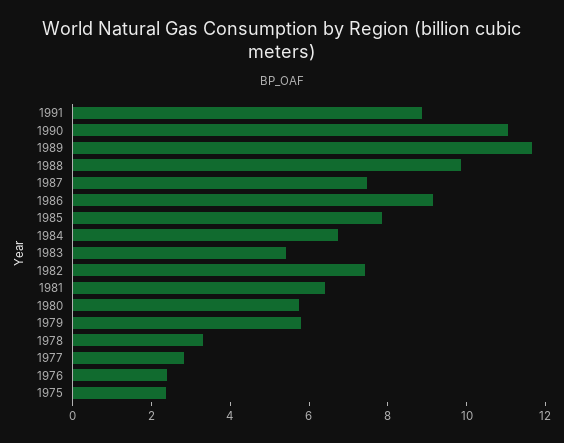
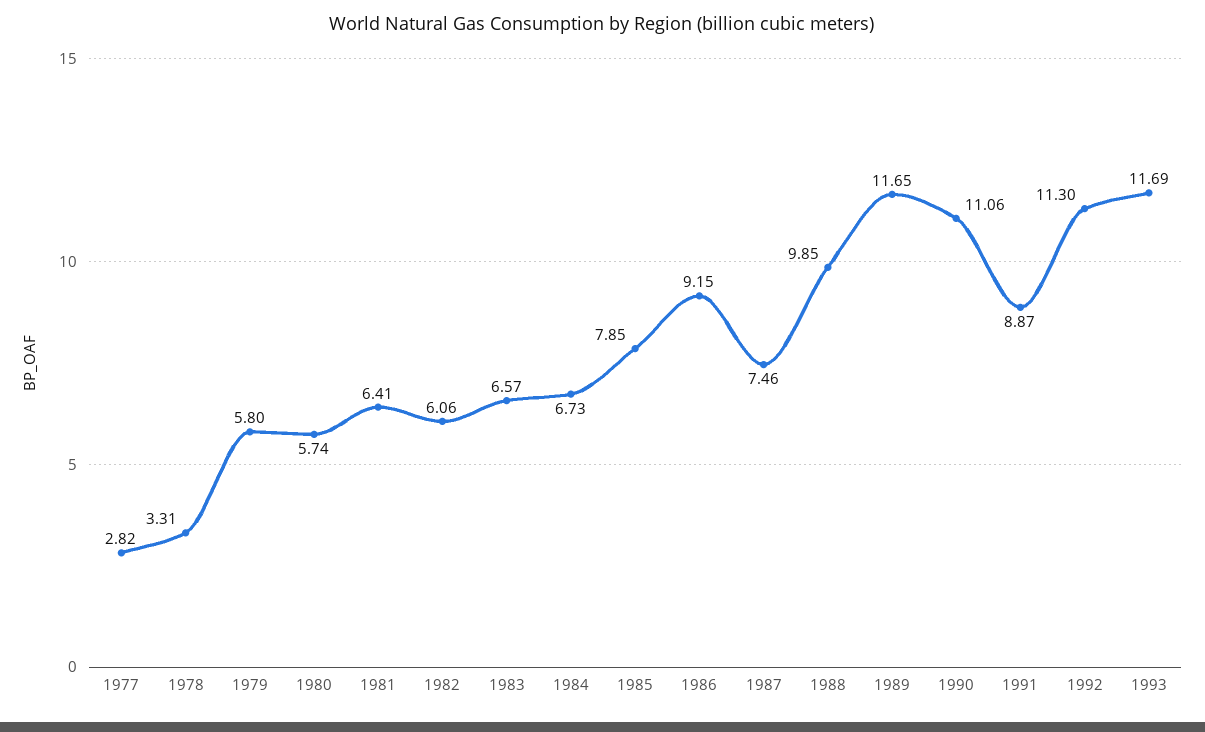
1983: 5.5 -> 6.57
1982: 7.5 -> 6.06
1976: 2.5 -> none
1975: 2.5 -> none
1992: none -> 11.3
1993: none -> 11.69

